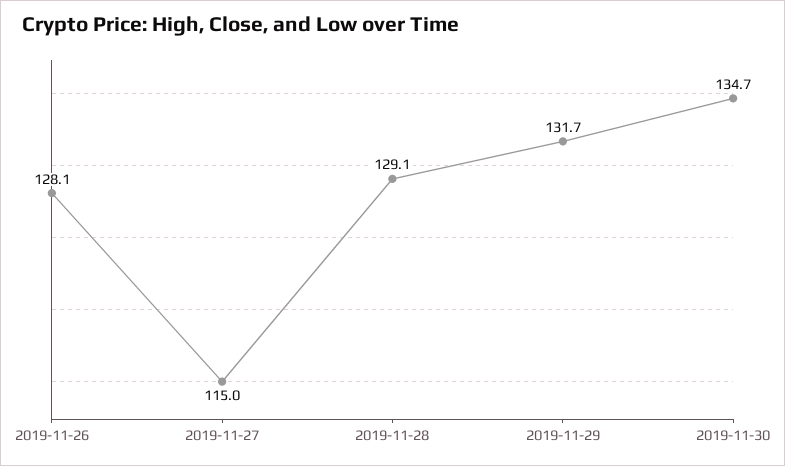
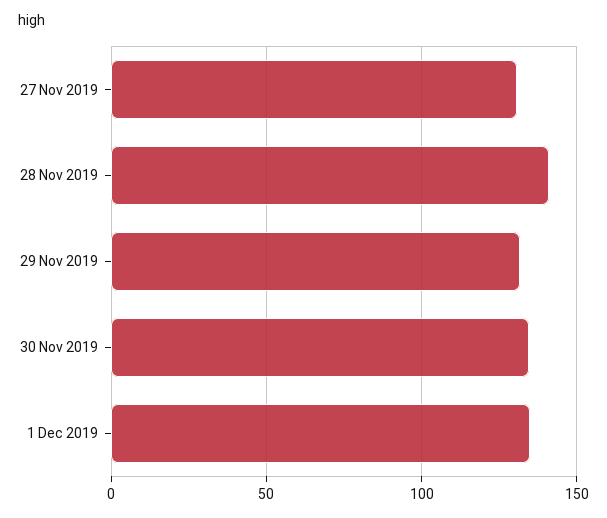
2019-11-26: 128.1 -> none
2019-11-27: 115 -> 130
2019-11-28: 129.1 -> 140
1 Dec 2019: none -> 135

